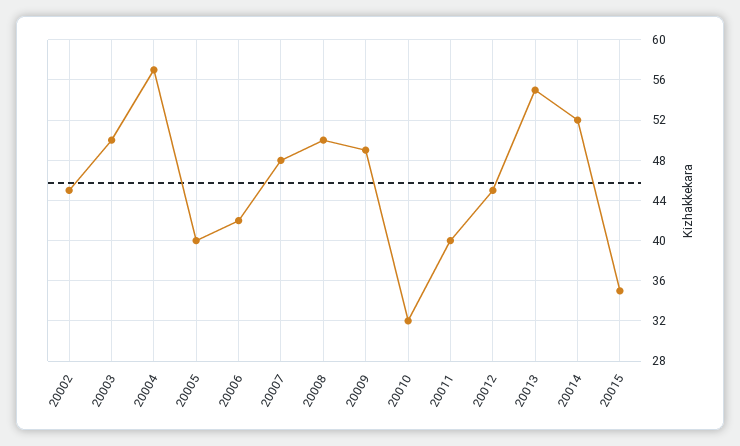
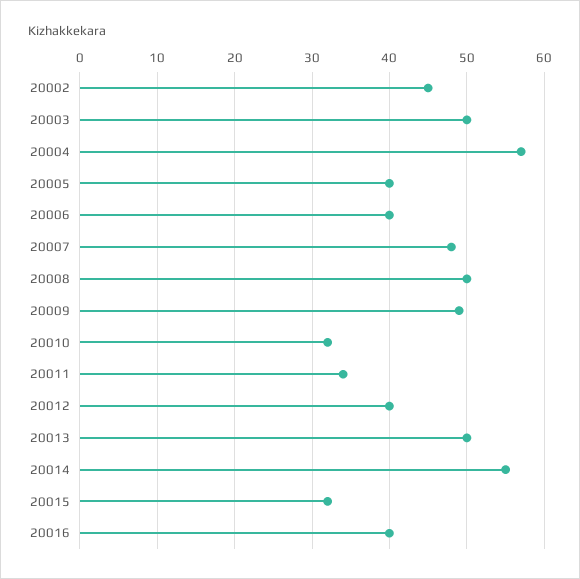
20006: 42 -> 40
20011: 40 -> 34
20012: 45 -> 40
20013: 55 -> 50
20014: 52 -> 55
20015: 35 -> 32
20016: none -> 40

